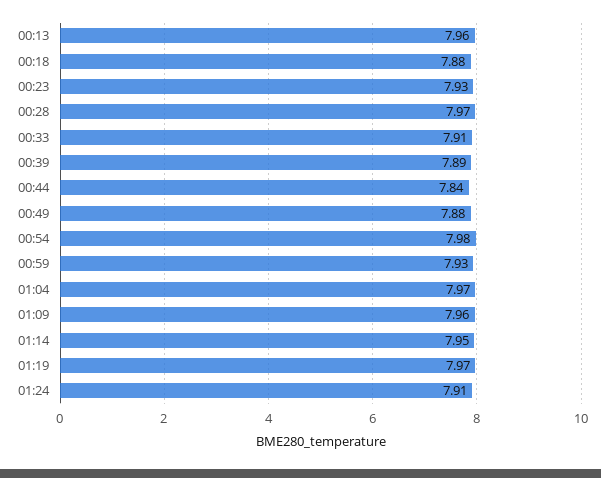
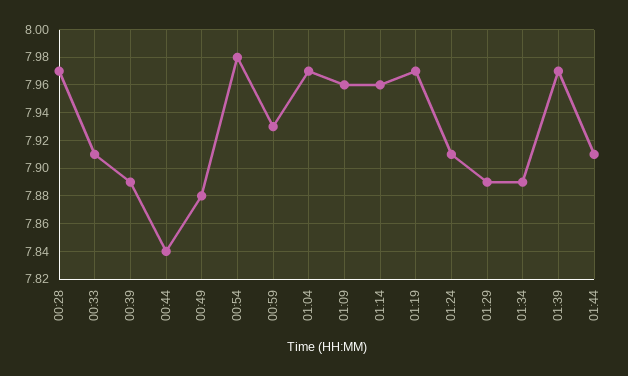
00:13: 7.96 -> none
00:18: 7.88 -> none
00:23: 7.93 -> none
01:14: 7.95 -> 7.96
01:29: none -> 7.89
01:34: none -> 7.89
01:39: none -> 7.97
01:44: none -> 7.91

